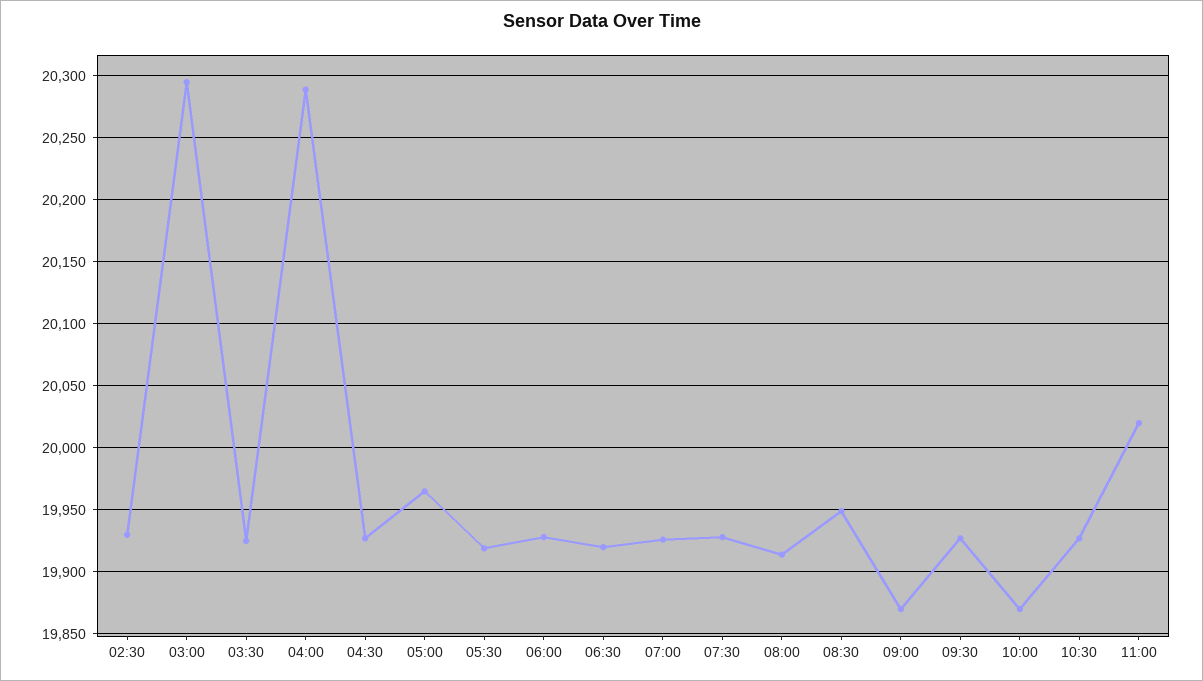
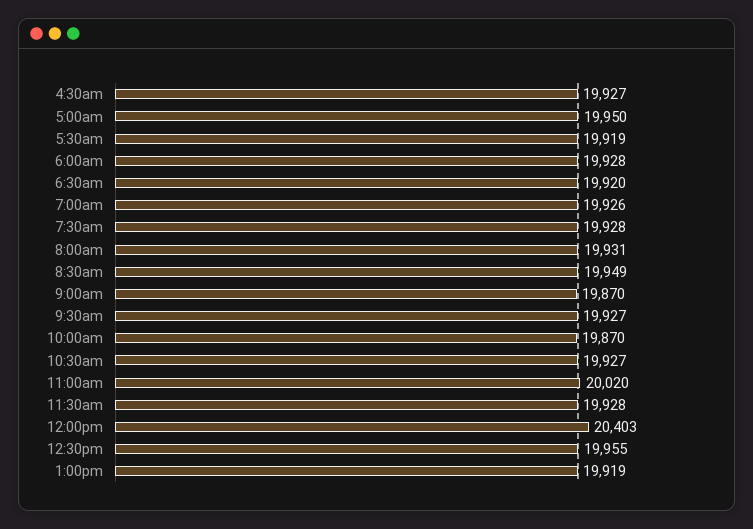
02:30: 19930 -> none
03:00: 20295 -> none
03:30: 19925 -> none
04:00: 20290 -> none
05:00: 19965 -> 19950
08:00: 19915 -> 19931
11:30am: none -> 19928
12:00pm: none -> 20403
12:30pm: none -> 19955
1:00pm: none -> 19919

